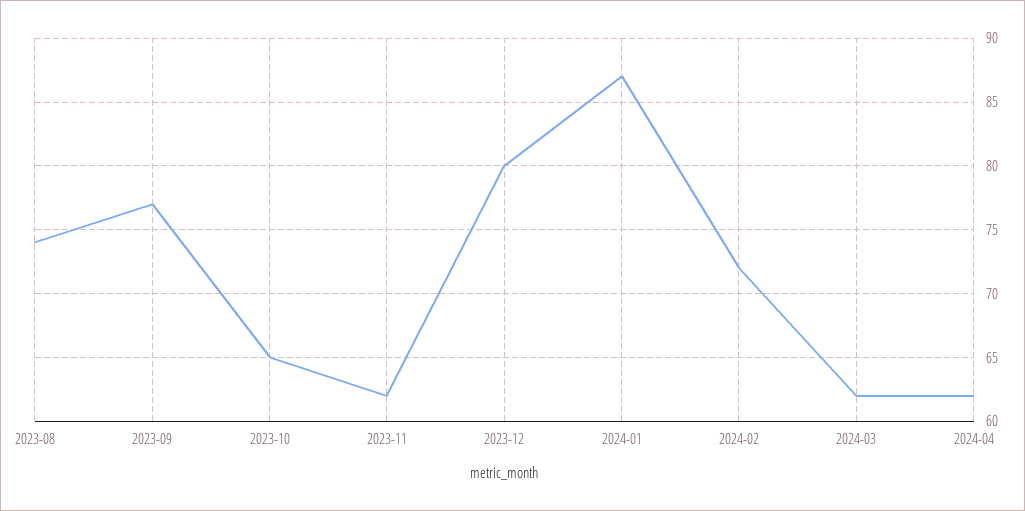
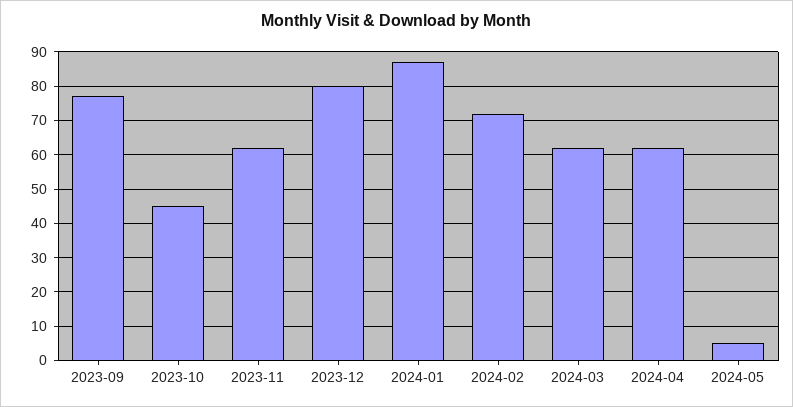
2023-08: 74 -> none
2023-10: 65 -> 45
2024-05: none -> 5

